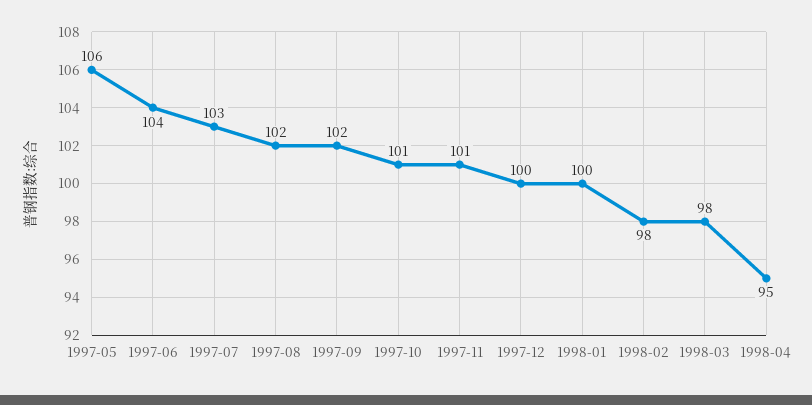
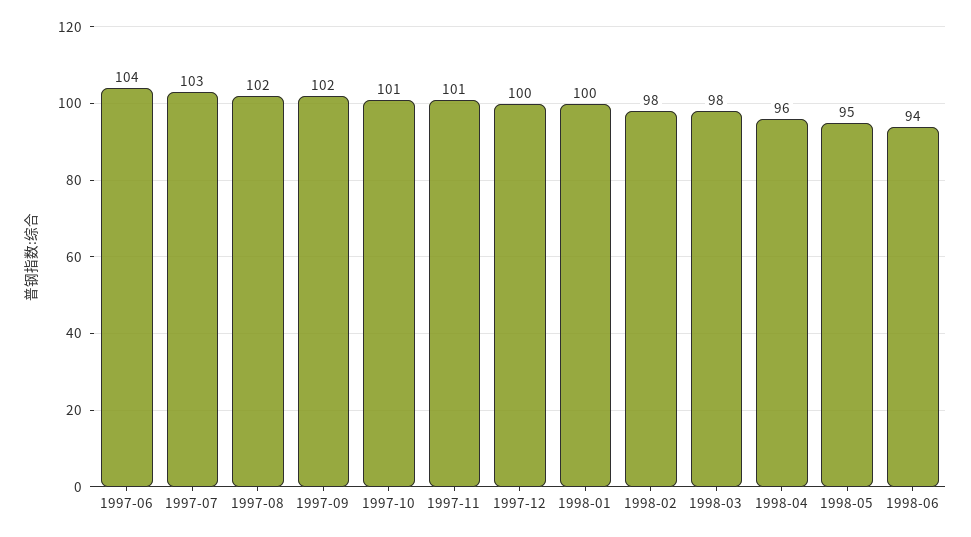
1997-05: 106 -> none
1998-04: 95 -> 96
1998-05: none -> 95
1998-06: none -> 94

